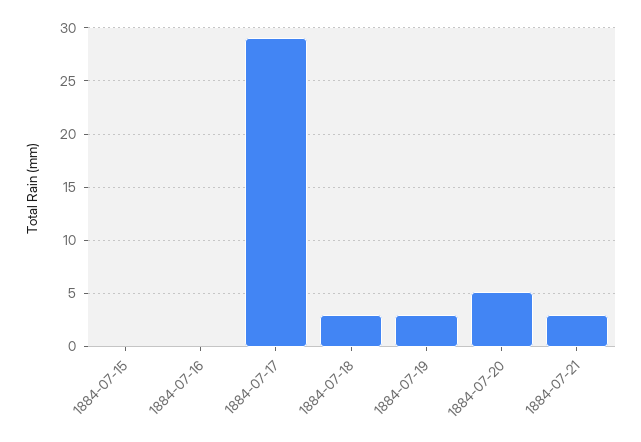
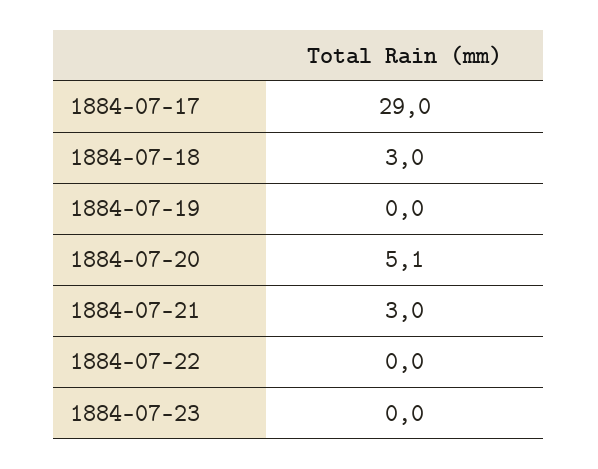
1884-07-15: 0 -> none
1884-07-16: 0 -> none
1884-07-19: 3 -> 0
1884-07-22: none -> 0
1884-07-23: none -> 0

